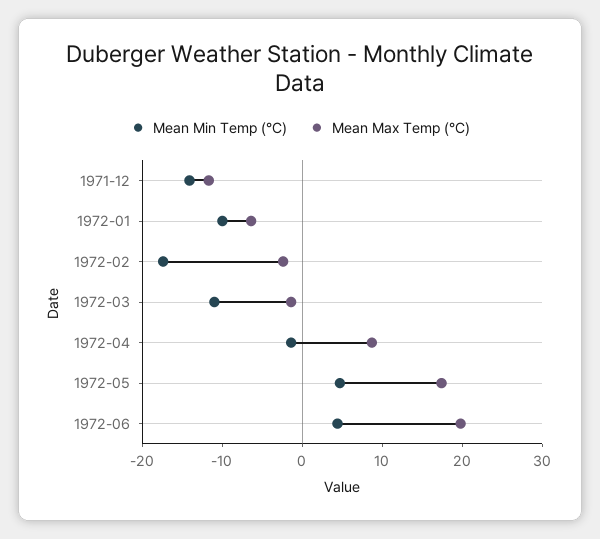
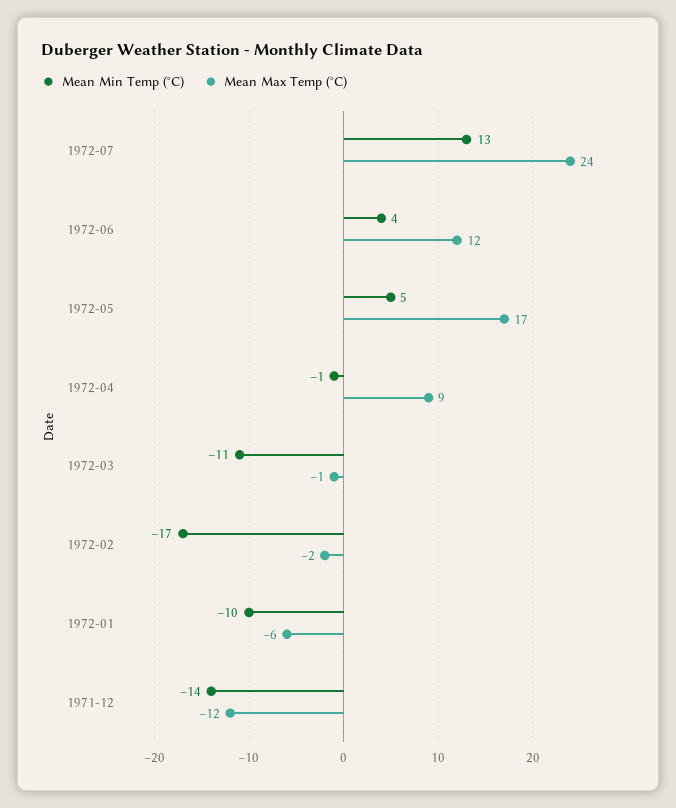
Mean Max Temp (°C), 1972-06: 20 -> 12
Mean Min Temp (°C), 1972-07: none -> 13
Mean Max Temp (°C), 1972-07: none -> 24

